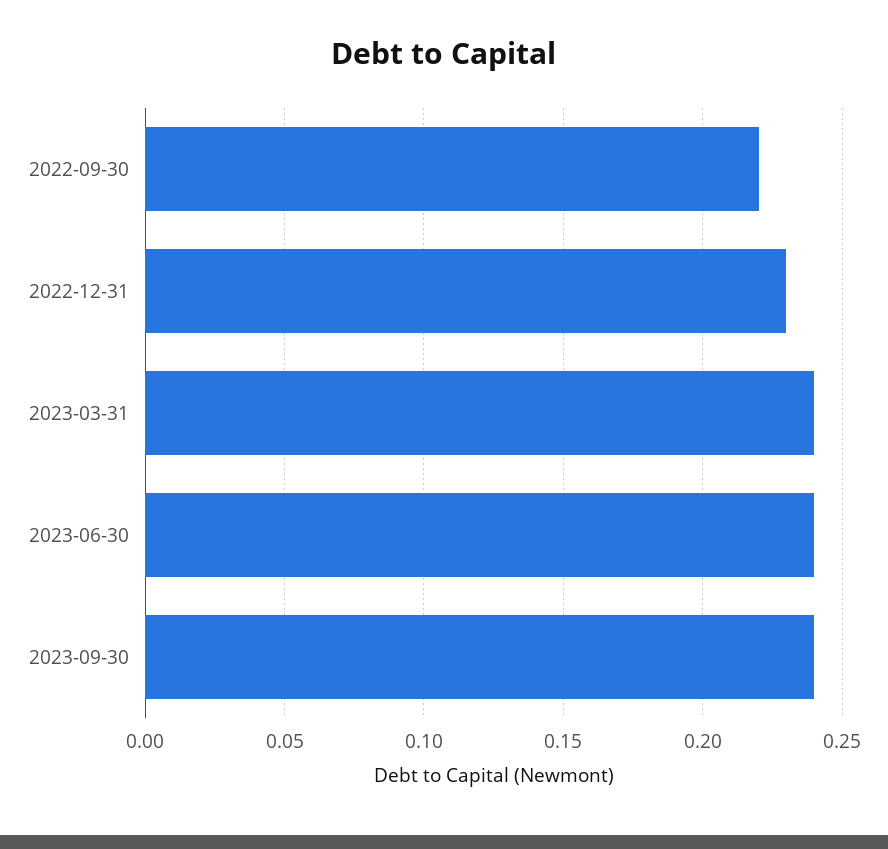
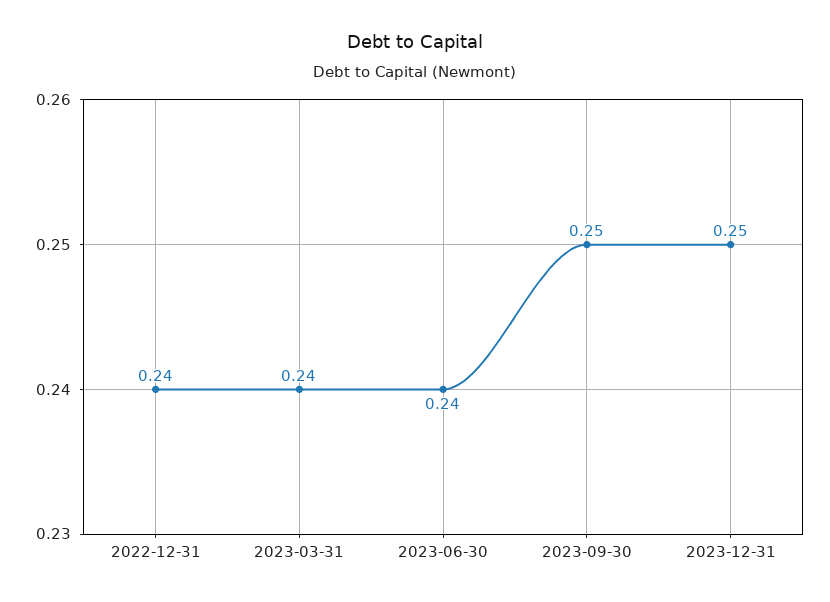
2022-09-30: 0.22 -> none
2022-12-31: 0.23 -> 0.24
2023-09-30: 0.24 -> 0.25
2023-12-31: none -> 0.25

